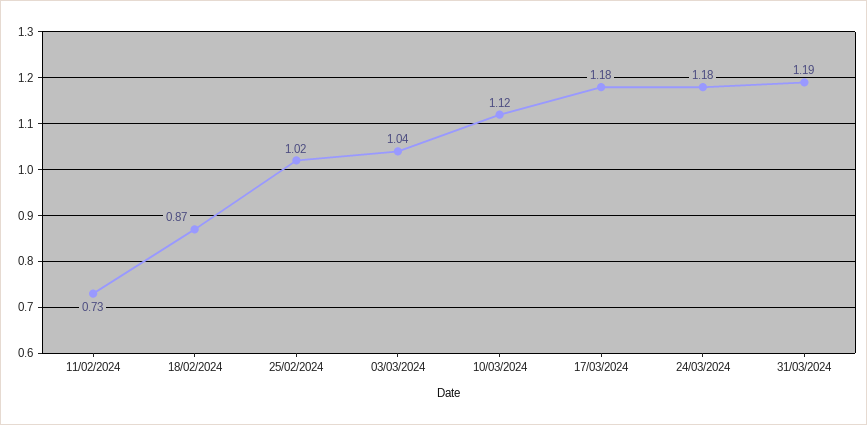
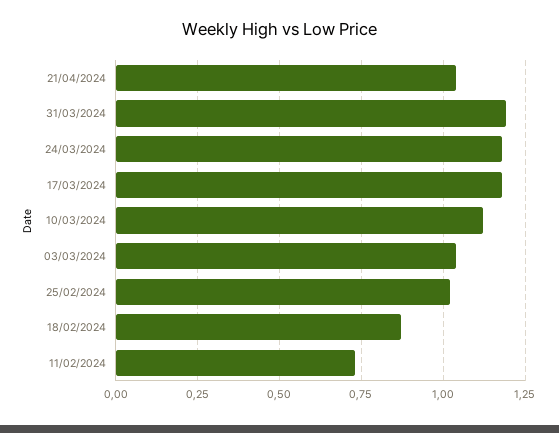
21/04/2024: none -> 1.05

